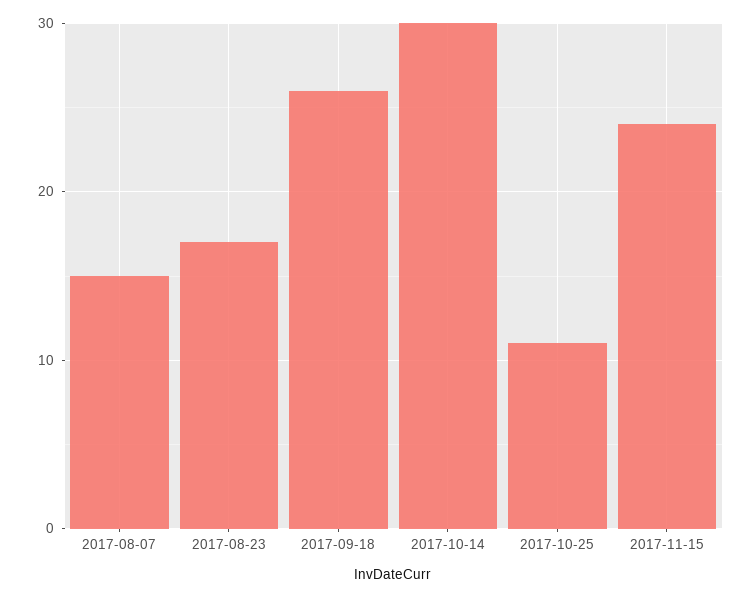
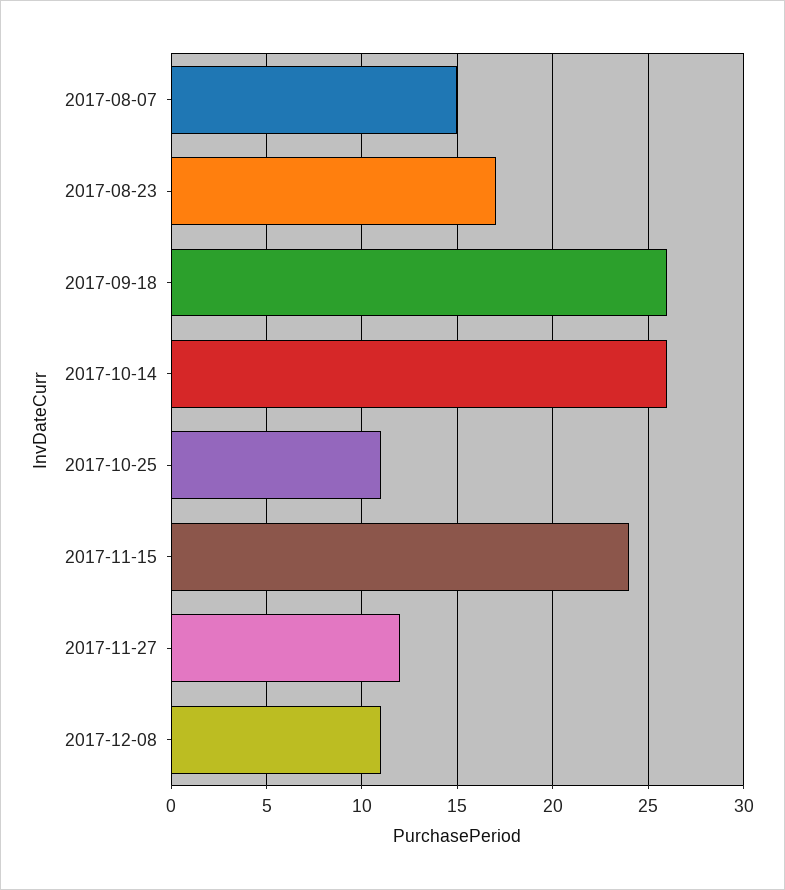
2017-10-14: 30 -> 26
2017-11-27: none -> 12
2017-12-08: none -> 11

